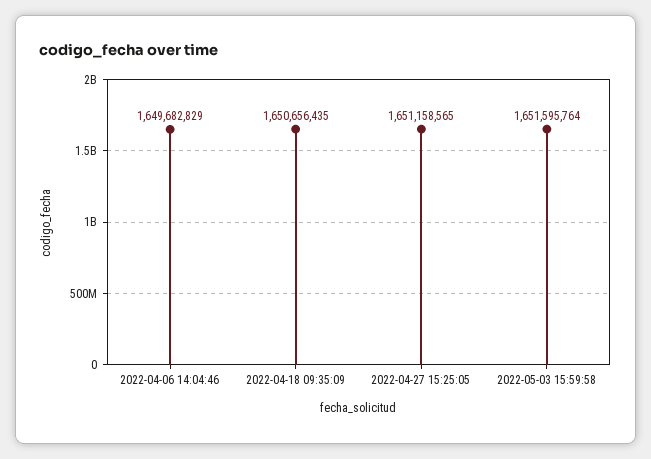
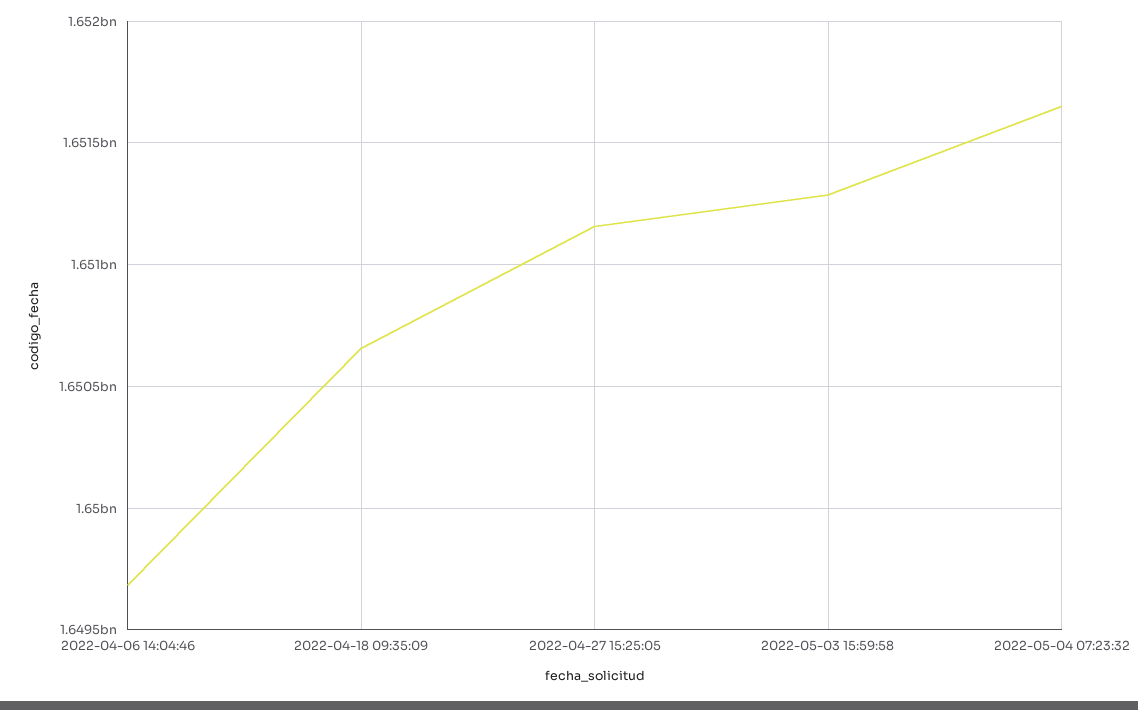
2022-05-03 15:59:58: 1651595764 -> 1651300000
2022-05-04 07:23:32: none -> 1651650000

